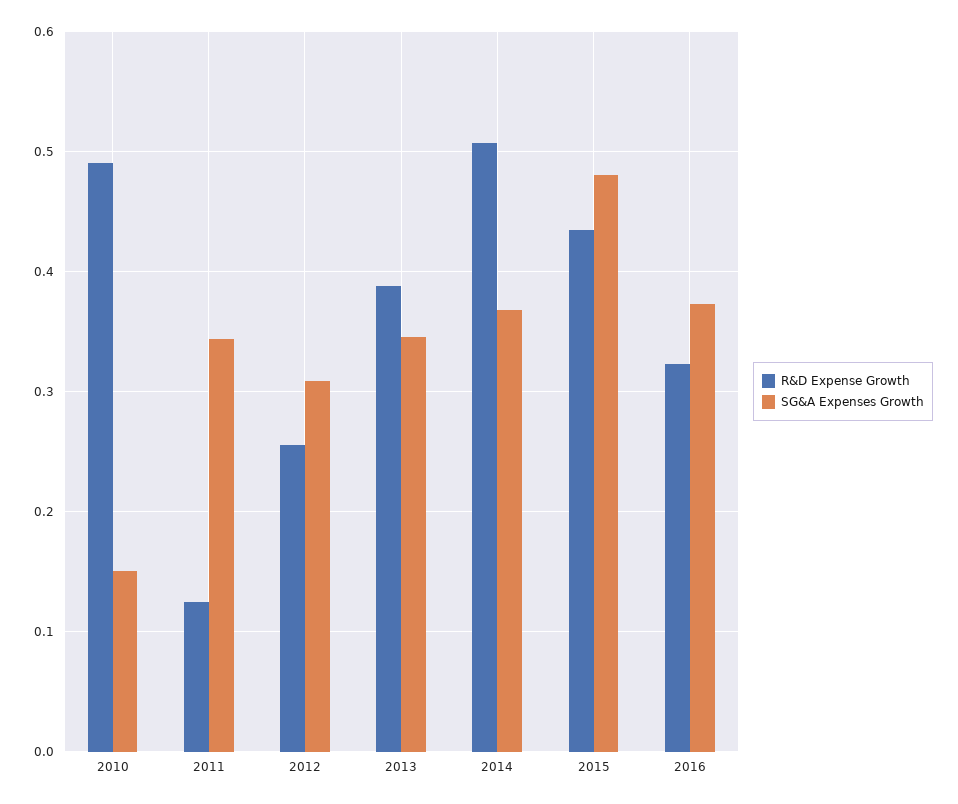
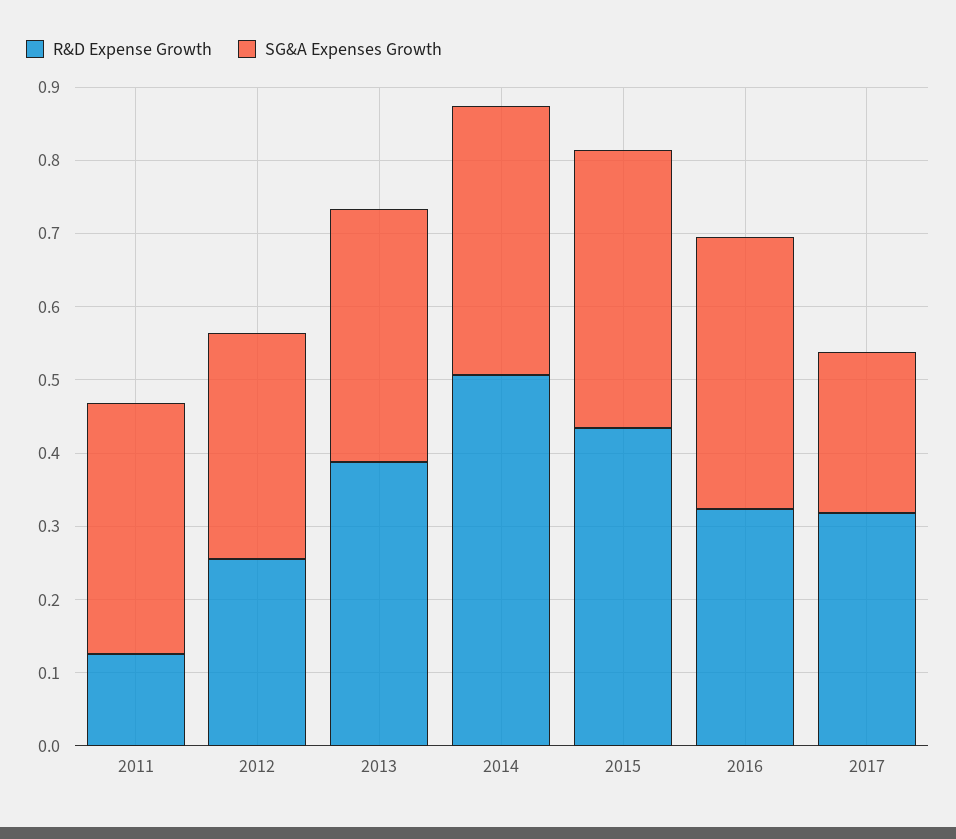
R&D Expense Growth, 2010: 0.49 -> none
SG&A Expenses Growth, 2010: 0.15 -> none
SG&A Expenses Growth, 2015: 0.48 -> 0.38
R&D Expense Growth, 2017: none -> 0.32
SG&A Expenses Growth, 2017: none -> 0.22

